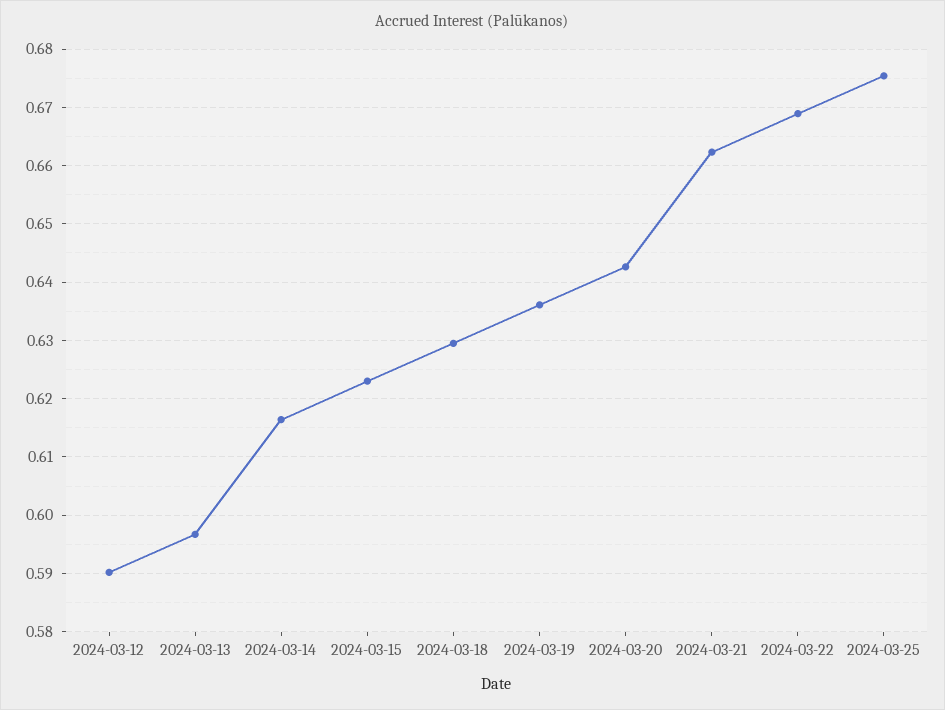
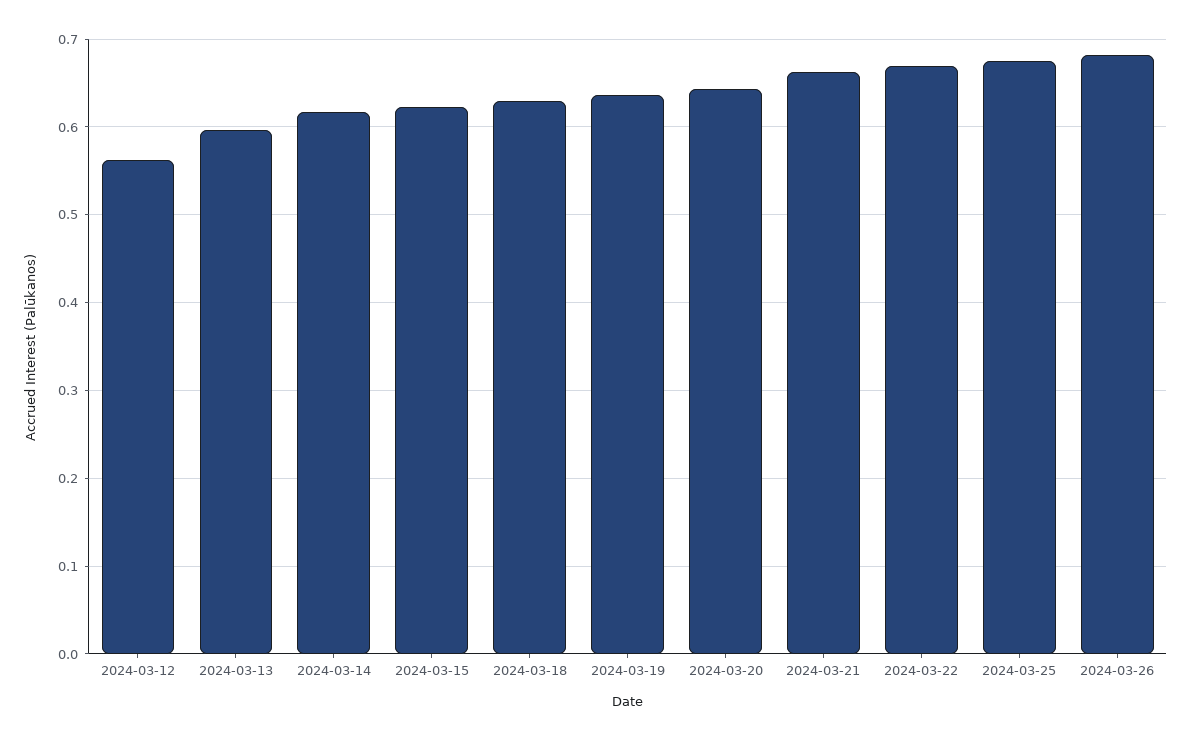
2024-03-12: 0.59 -> 0.56
2024-03-26: none -> 0.68

